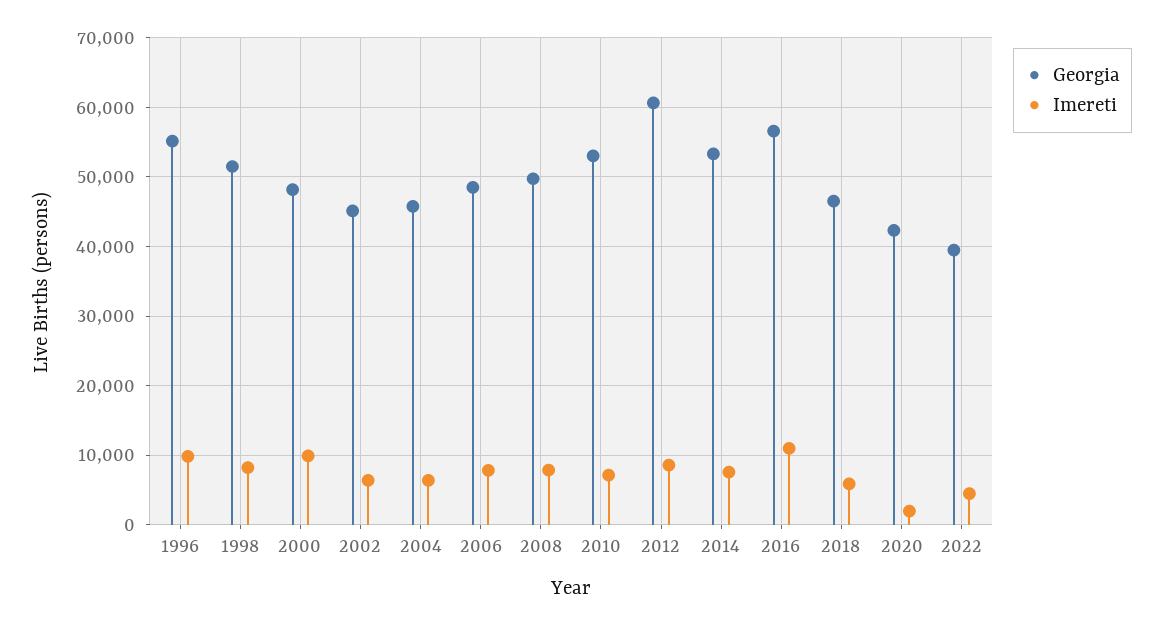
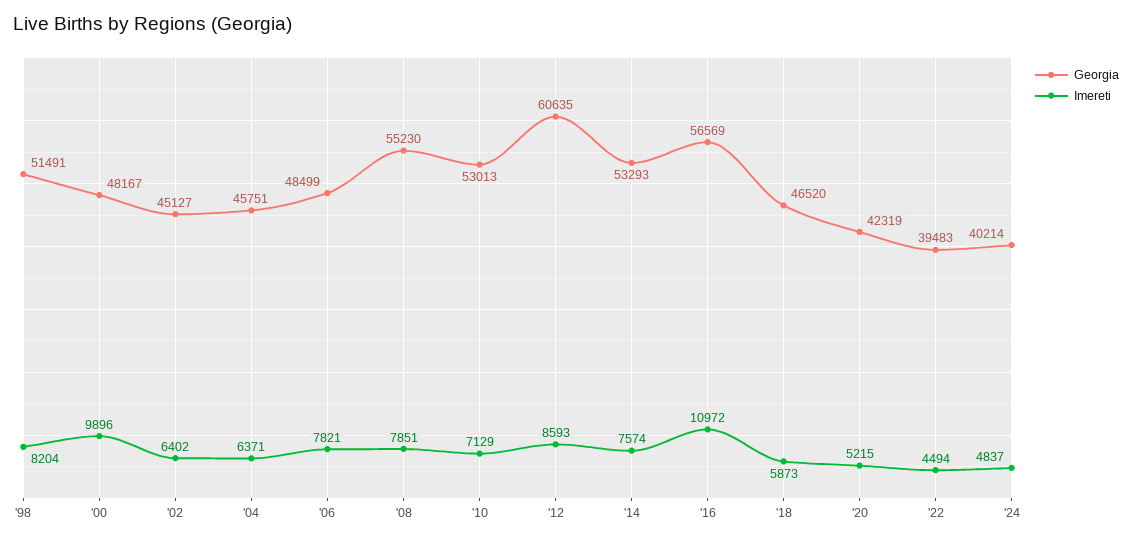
Georgia, 1996: 55000 -> none
Imereti, 1996: 10000 -> none
Georgia, 2008: 50000 -> 55230
Imereti, 2020: 2000 -> 5215
Georgia, '24: none -> 40214
Imereti, '24: none -> 4837

